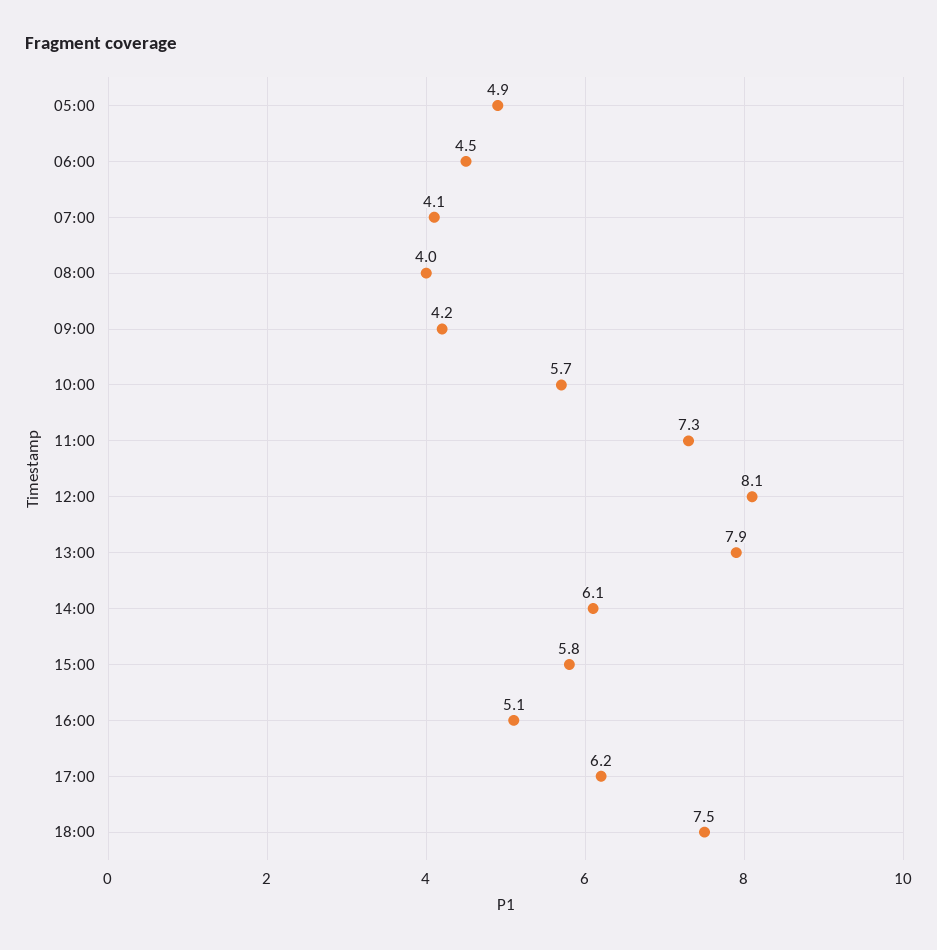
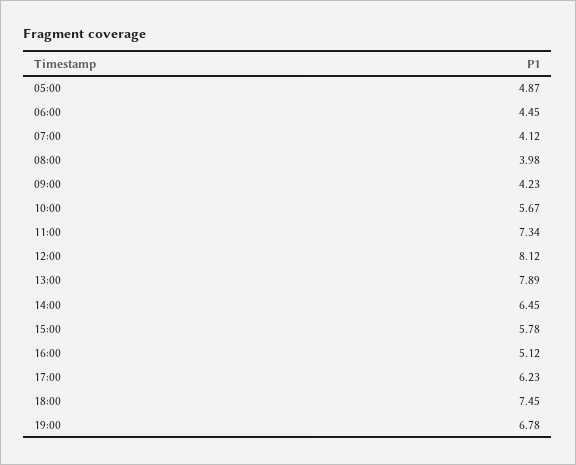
14:00: 6.1 -> 6.45
19:00: none -> 6.78

